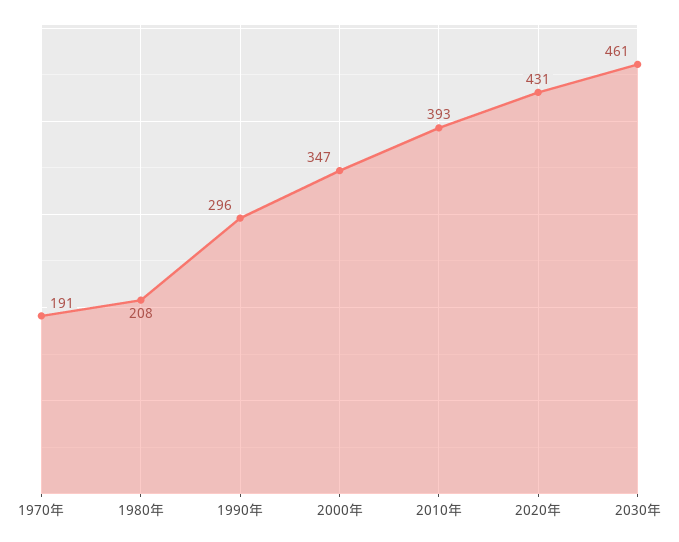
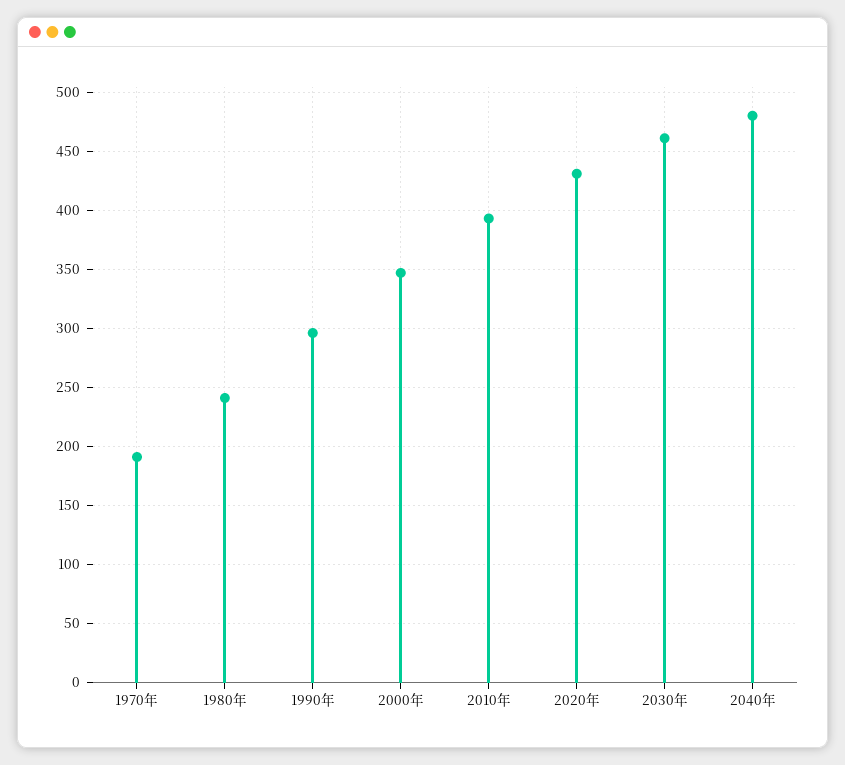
1980年: 208 -> 240
2040年: none -> 480

